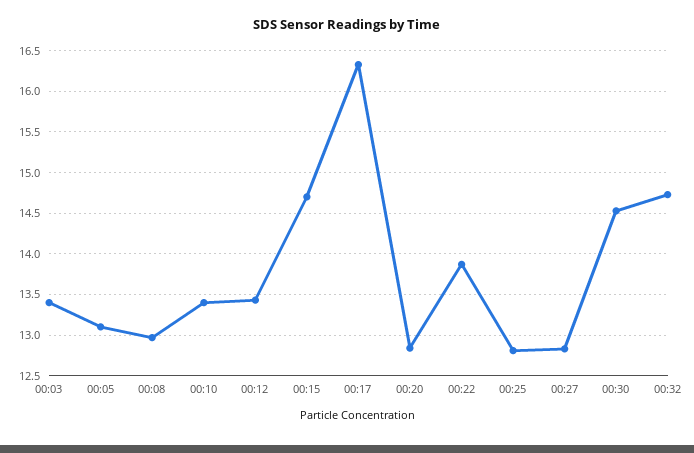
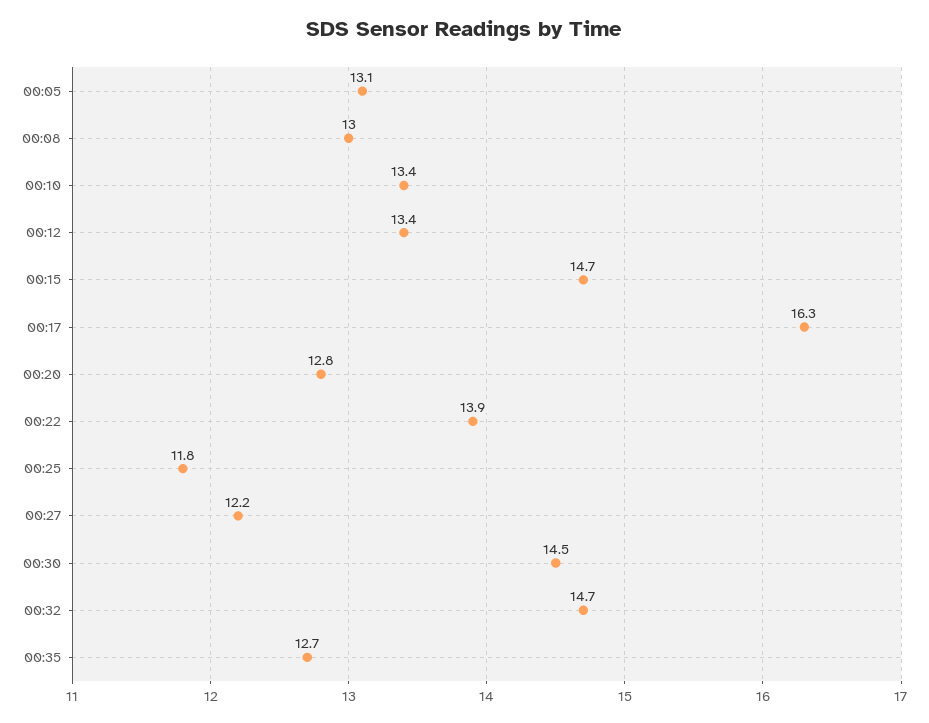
00:03: 13.4 -> none
00:25: 12.8 -> 11.8
00:27: 12.8 -> 12.2
00:35: none -> 12.7

